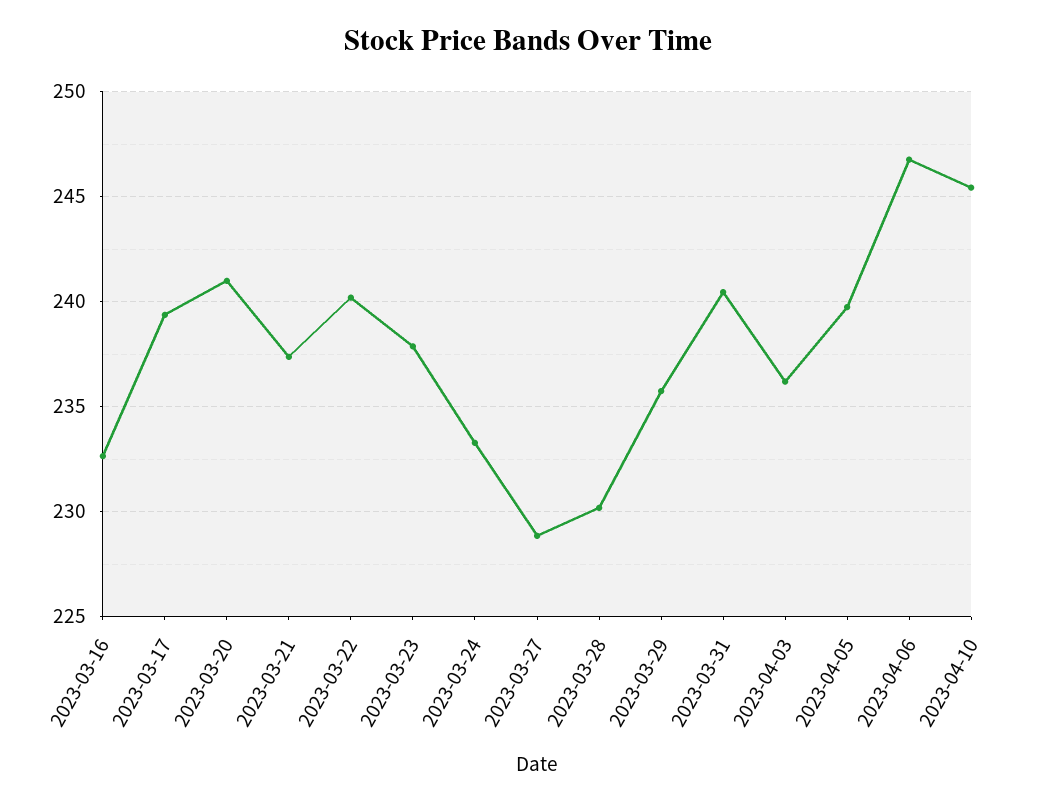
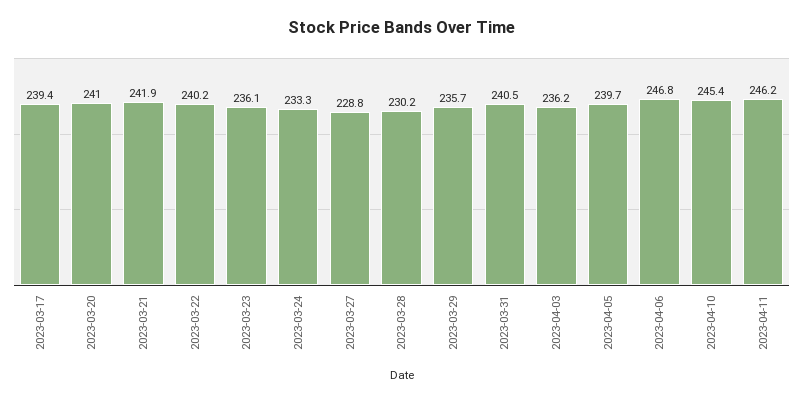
2023-03-16: 232.5 -> none
2023-03-21: 237.5 -> 241.9
2023-03-23: 238 -> 236.1
2023-04-11: none -> 246.2

